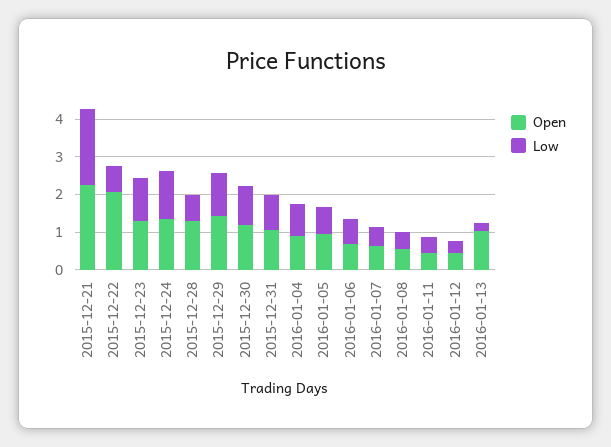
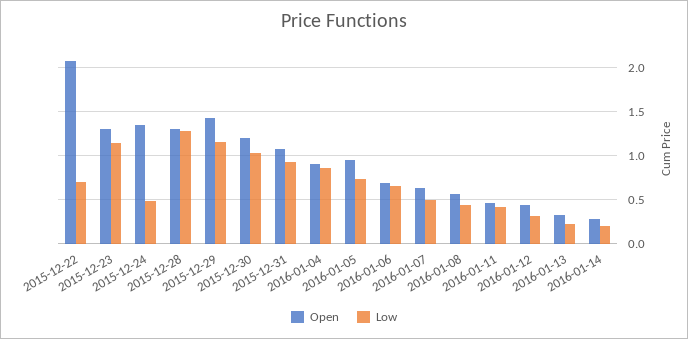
Open, 2015-12-21: 2.25 -> none
Low, 2015-12-21: 2 -> none
Low, 2015-12-24: 1.25 -> 0.5
Low, 2015-12-28: 0.75 -> 1.3
Open, 2016-01-13: 1 -> 0.3
Open, 2016-01-14: none -> 0.3
Low, 2016-01-14: none -> 0.2

